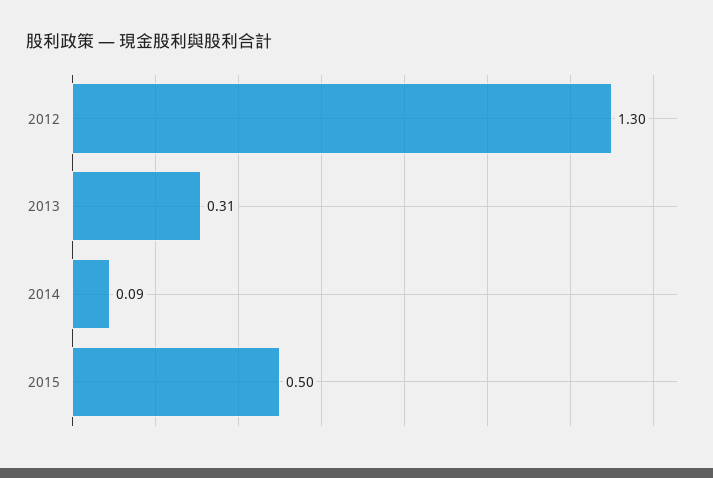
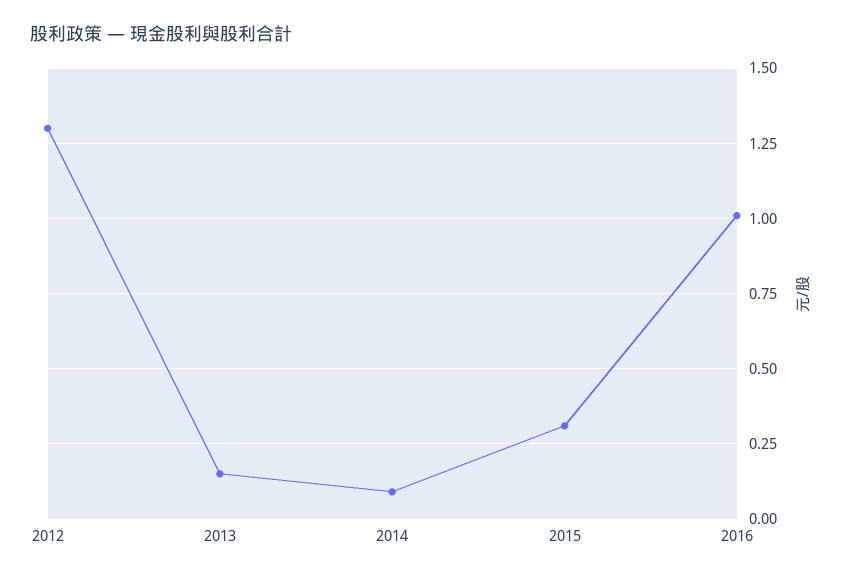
2013: 0.31 -> 0.15
2015: 0.5 -> 0.3
2016: none -> 1

